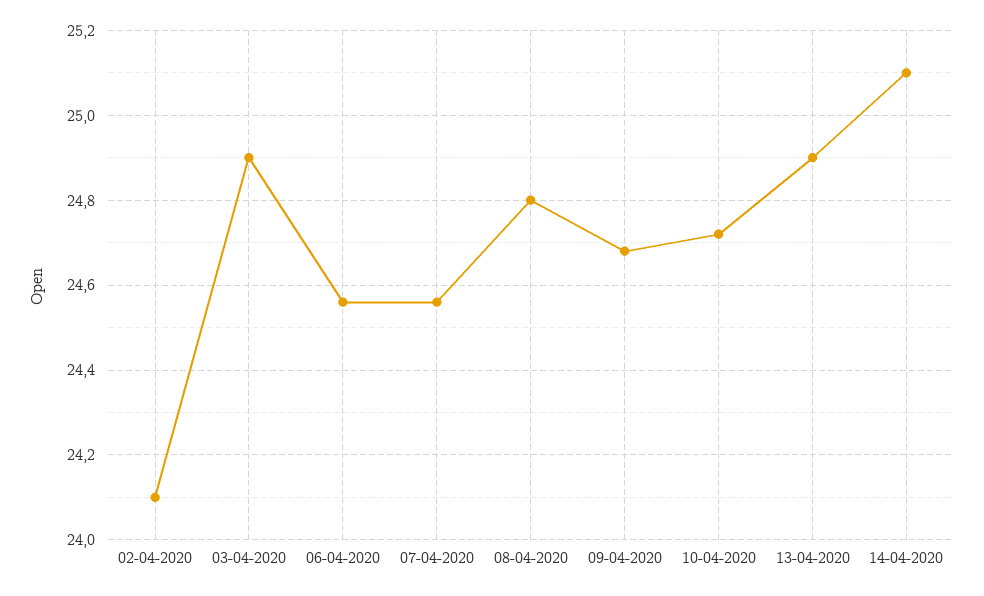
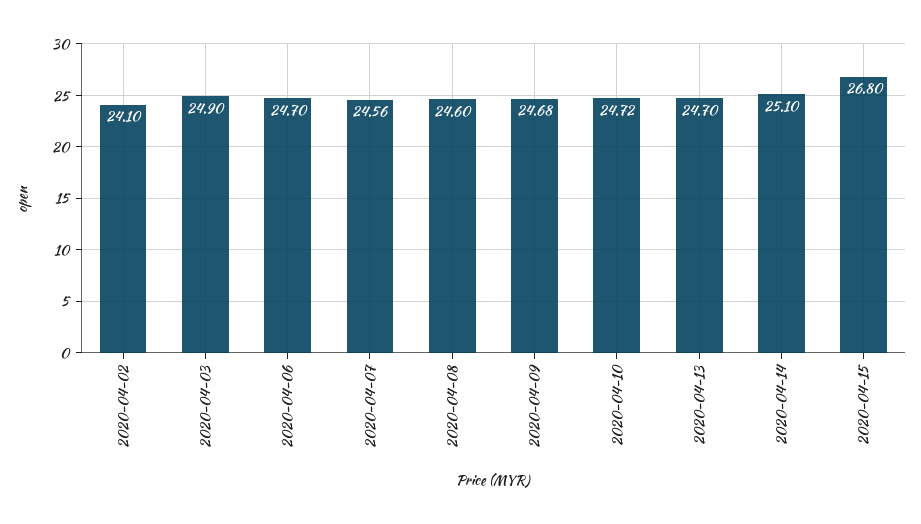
06-04-2020: 24.55 -> 24.7
08-04-2020: 24.8 -> 24.6
13-04-2020: 24.9 -> 24.7
2020-04-15: none -> 26.8

